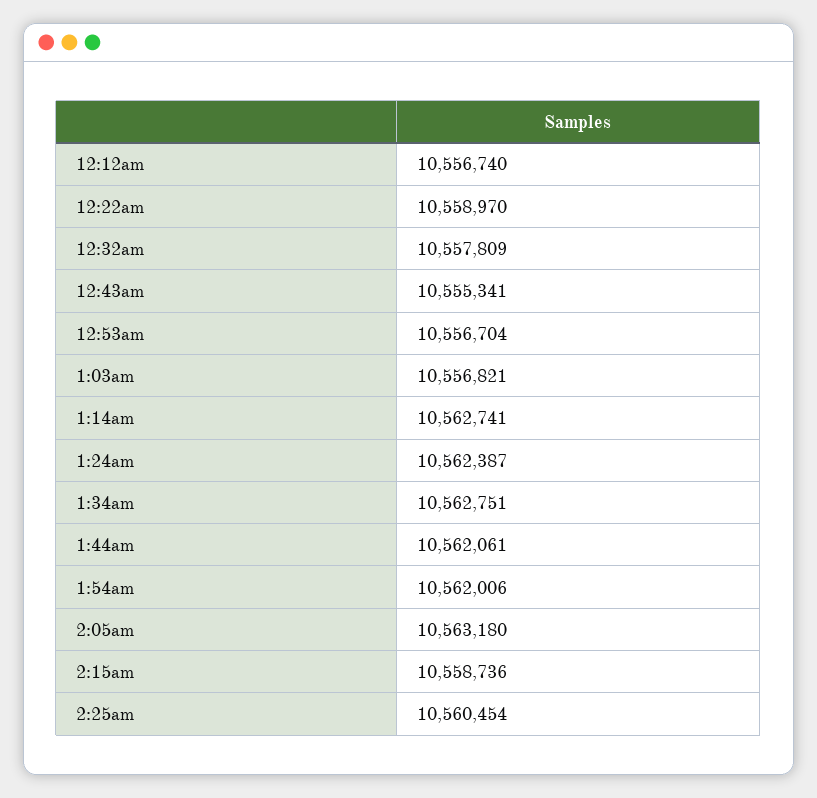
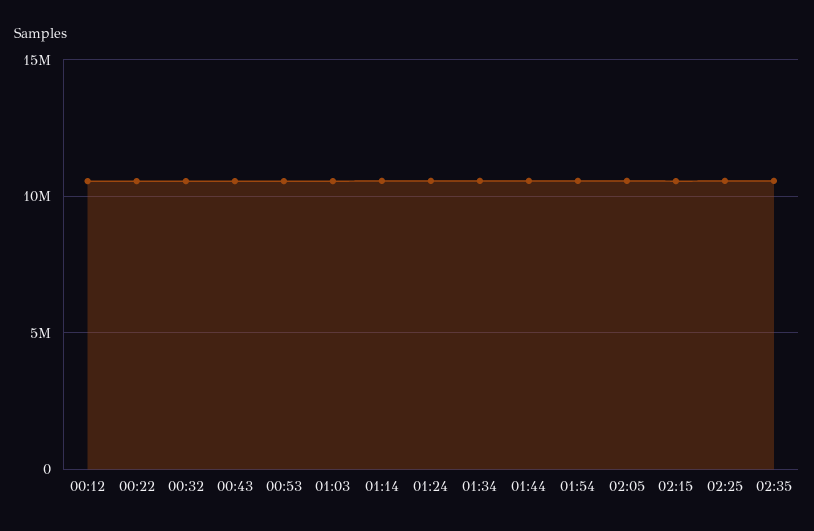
02:35: none -> 10500000

